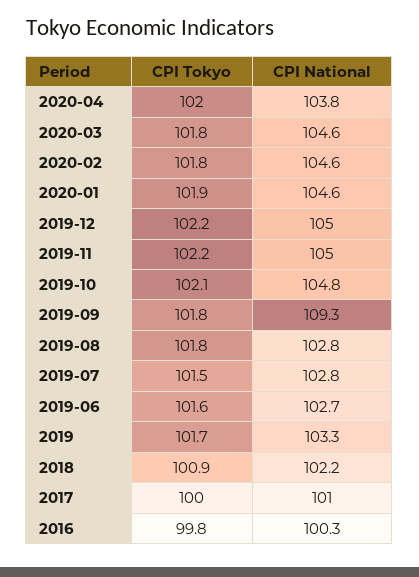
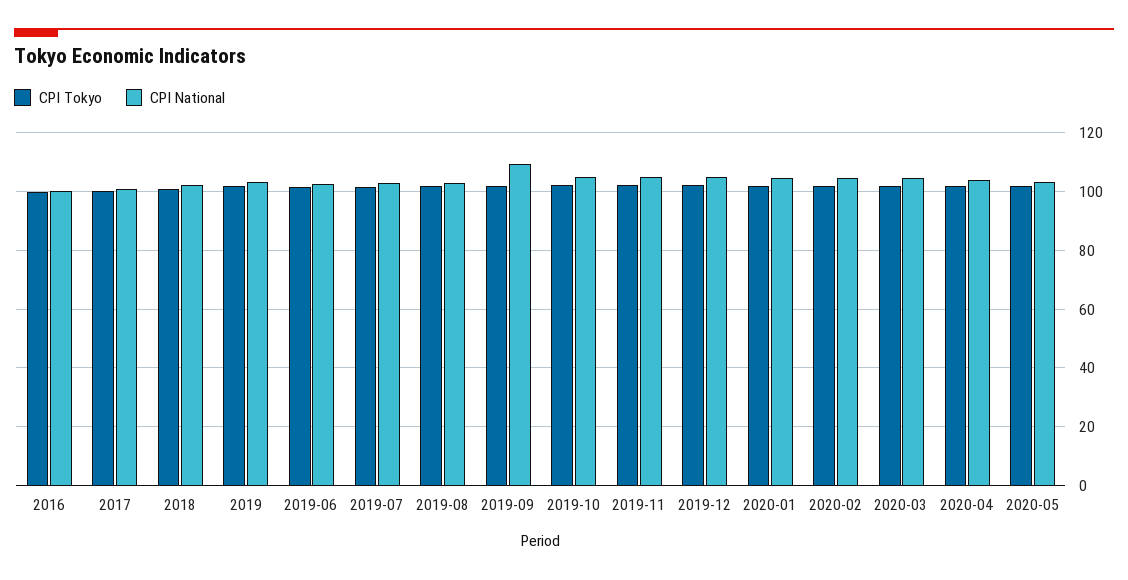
CPI Tokyo, 2020-05: none -> 102.5
CPI National, 2020-05: none -> 102.5

